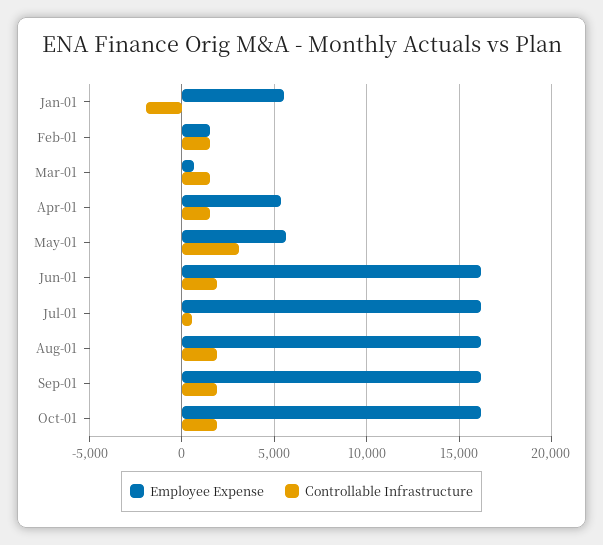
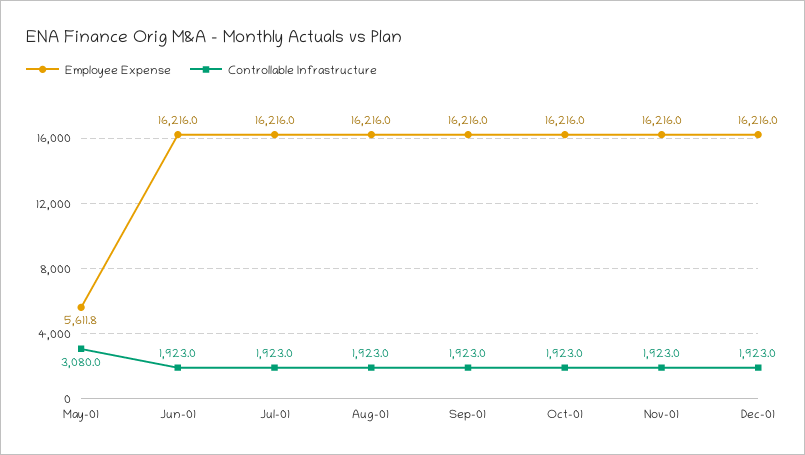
Employee Expense, Jan-01: 5500 -> none
Controllable Infrastructure, Jan-01: -2000 -> none
Employee Expense, Feb-01: 1500 -> none
Controllable Infrastructure, Feb-01: 1500 -> none
Employee Expense, Mar-01: 500 -> none
Controllable Infrastructure, Mar-01: 1500 -> none
Employee Expense, Apr-01: 5500 -> none
Controllable Infrastructure, Apr-01: 1500 -> none
Controllable Infrastructure, Jul-01: 500 -> 1923
Employee Expense, Nov-01: none -> 16216
Controllable Infrastructure, Nov-01: none -> 1923
Employee Expense, Dec-01: none -> 16216
Controllable Infrastructure, Dec-01: none -> 1923

